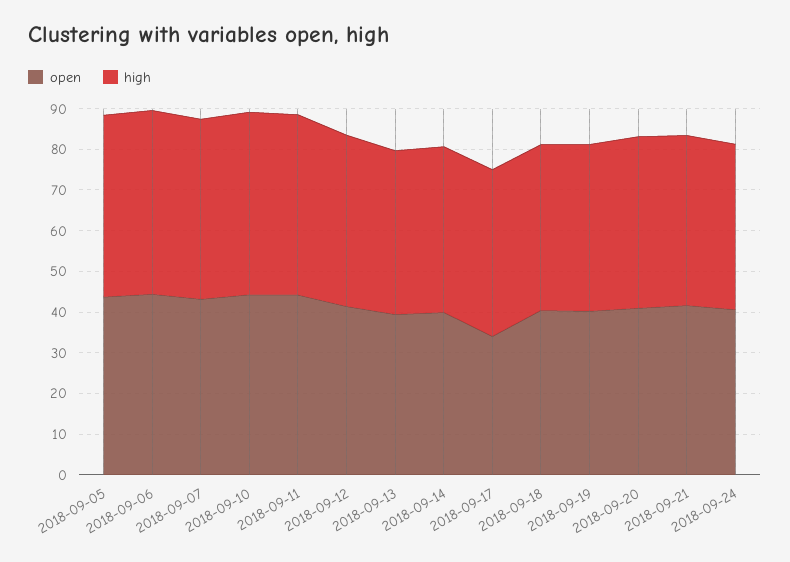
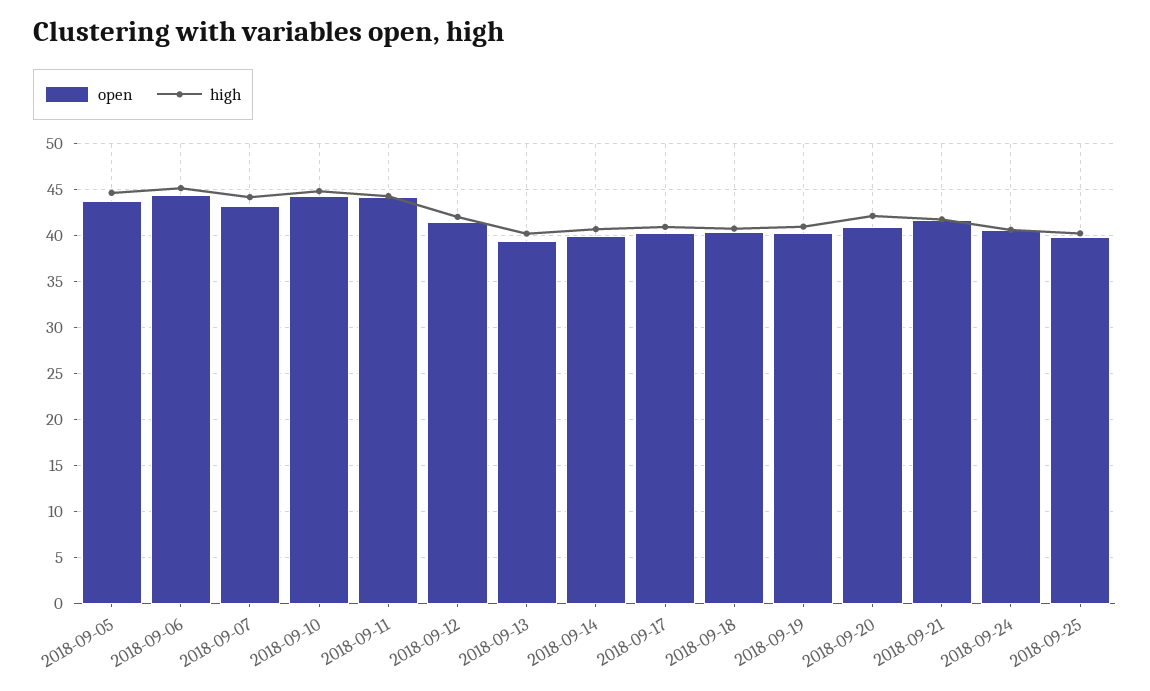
open, 2018-09-17: 34 -> 40
open, 2018-09-25: none -> 40
high, 2018-09-25: none -> 40

